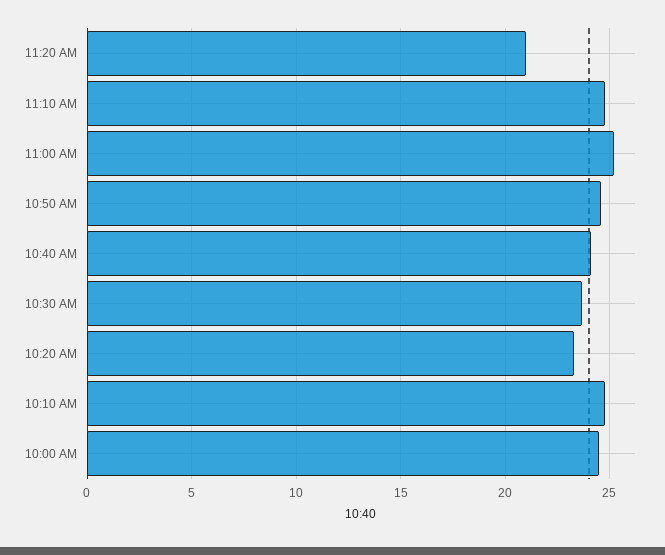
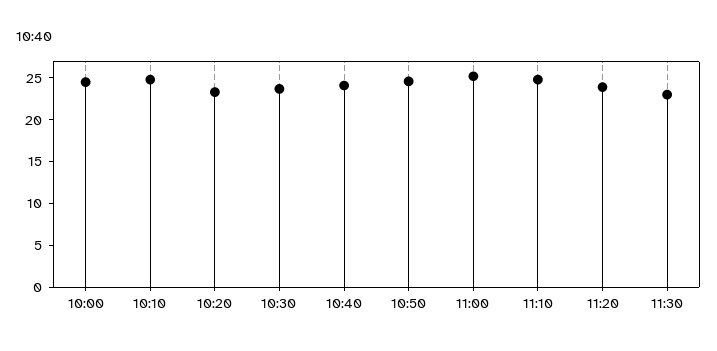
11:20 AM: 21 -> 24
11:30: none -> 23

